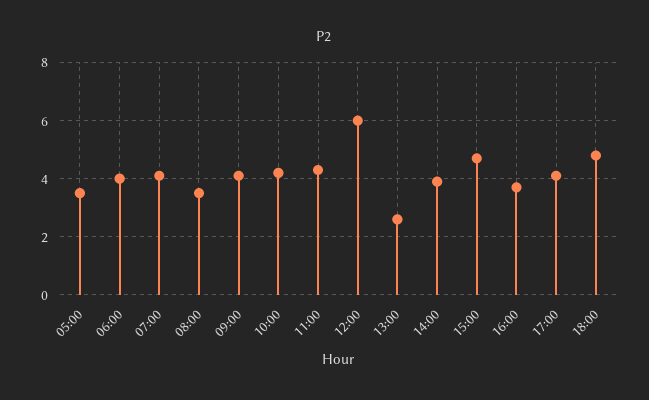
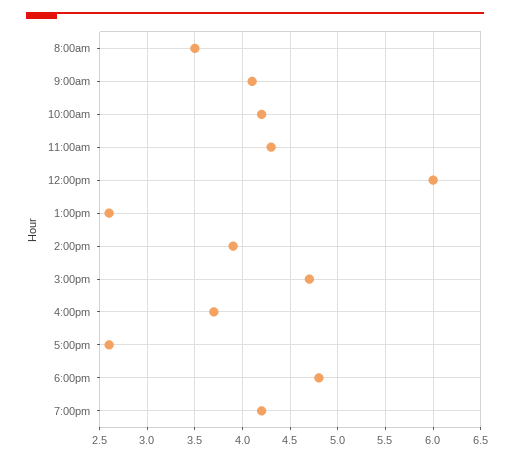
05:00: 3.5 -> none
06:00: 4 -> none
07:00: 4 -> none
17:00: 4 -> 2.6
7:00pm: none -> 4.2

